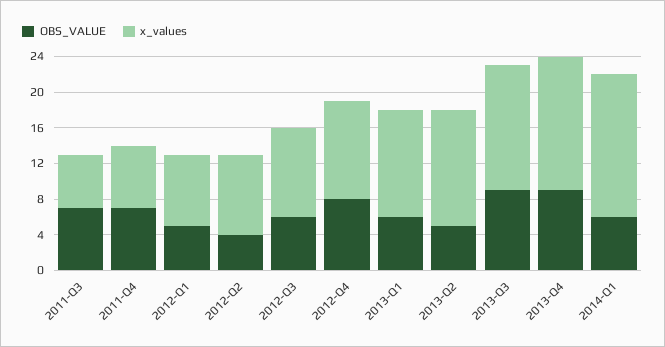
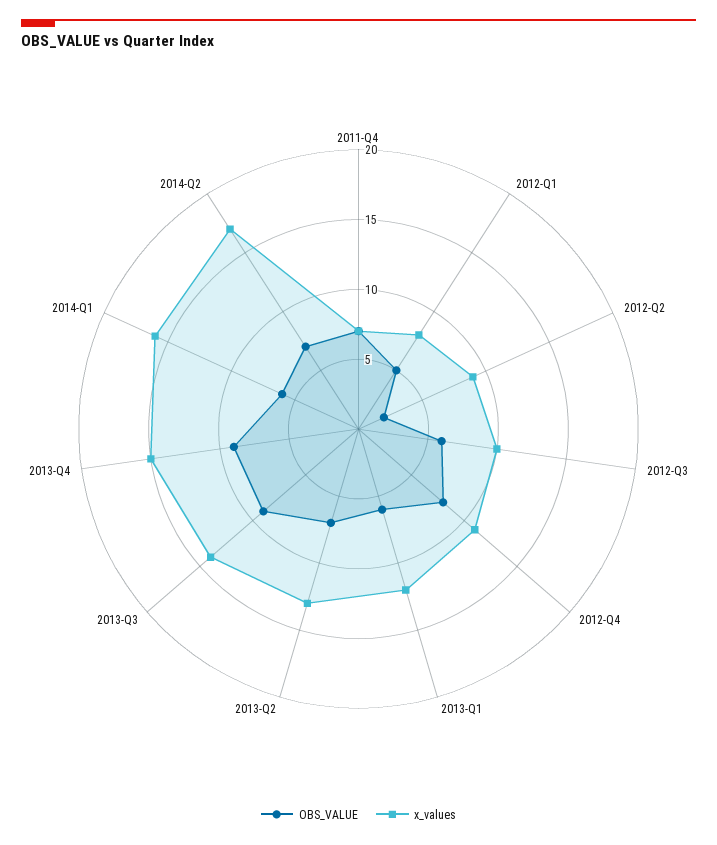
OBS_VALUE, 2011-Q3: 7 -> none
x_values, 2011-Q3: 6 -> none
OBS_VALUE, 2012-Q2: 4 -> 2
OBS_VALUE, 2013-Q2: 5 -> 7
OBS_VALUE, 2014-Q2: none -> 7
x_values, 2014-Q2: none -> 17

